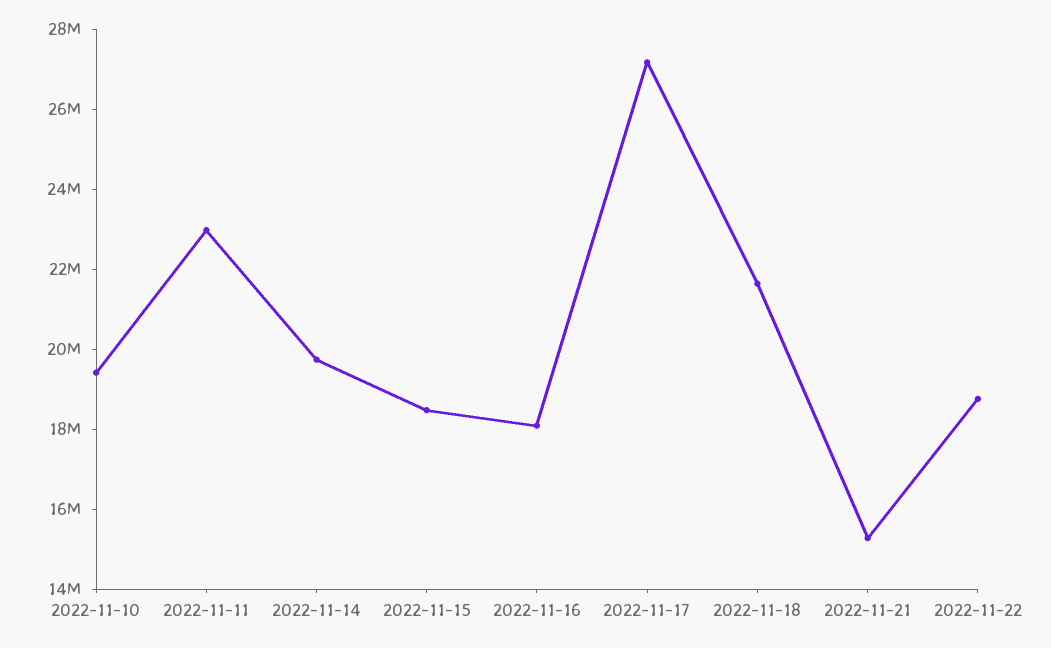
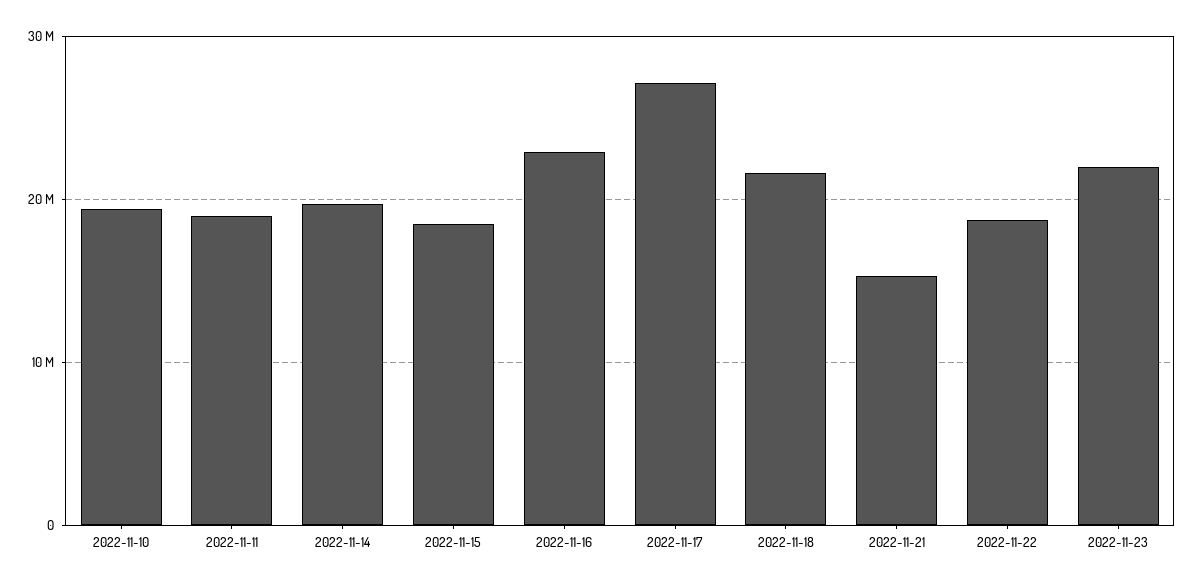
2022-11-11: 23000000 -> 19000000
2022-11-16: 18000000 -> 23000000
2022-11-23: none -> 22000000

